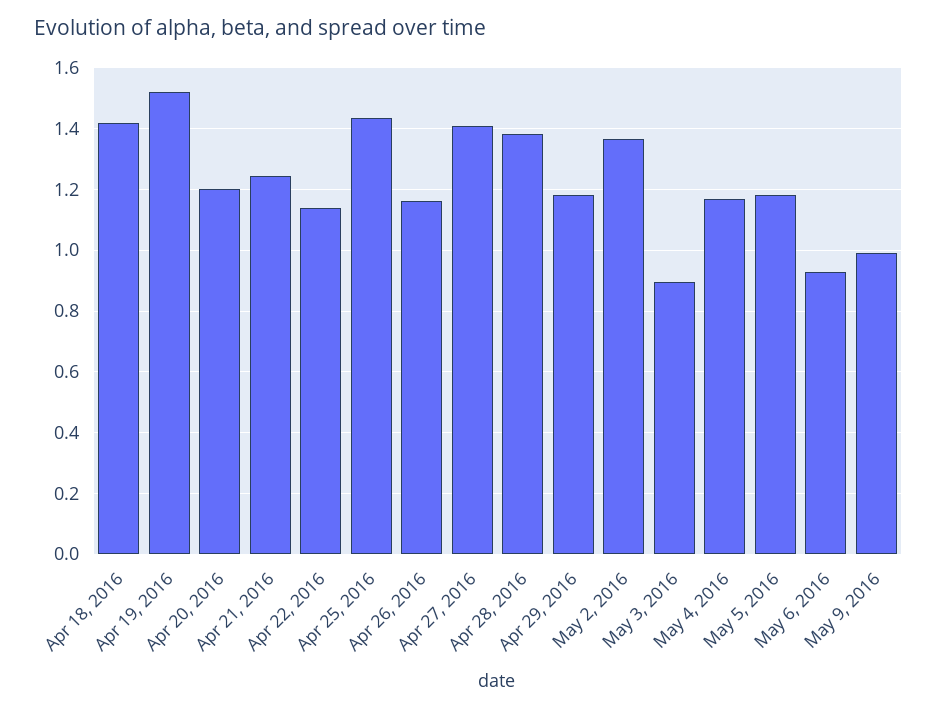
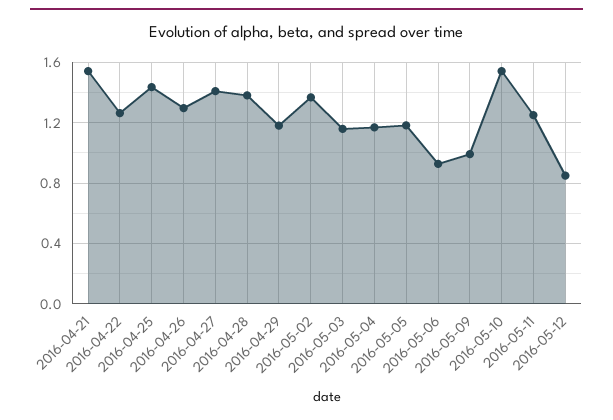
Apr 18, 2016: 1.42 -> none
Apr 19, 2016: 1.52 -> none
Apr 20, 2016: 1.2 -> none
Apr 21, 2016: 1.24 -> 1.55
Apr 22, 2016: 1.14 -> 1.25
Apr 26, 2016: 1.16 -> 1.3
May 3, 2016: 0.9 -> 1.15
2016-05-10: none -> 1.55
2016-05-11: none -> 1.25
2016-05-12: none -> 0.85

